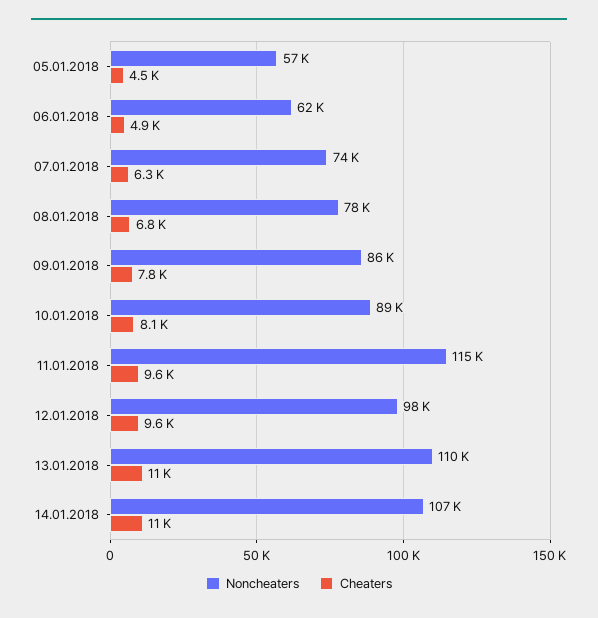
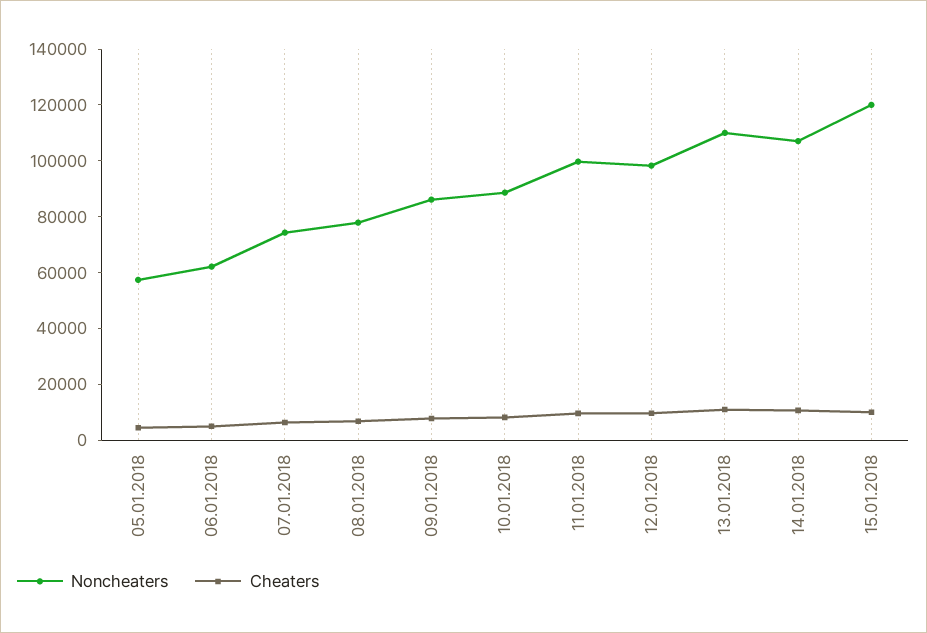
Noncheaters, 11.01.2018: 115000 -> 100000
Noncheaters, 15.01.2018: none -> 120000
Cheaters, 15.01.2018: none -> 10000

